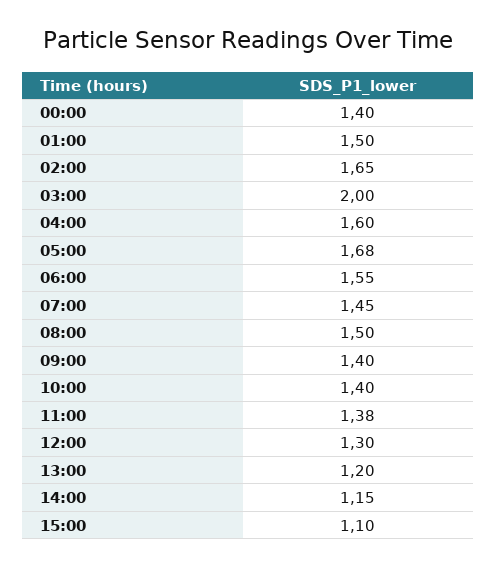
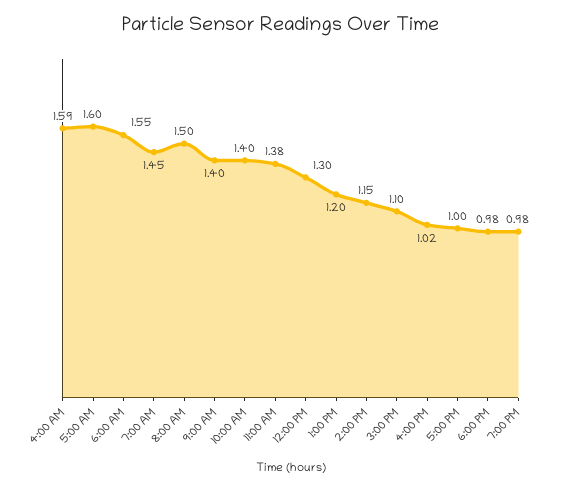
00:00: 1.4 -> none
01:00: 1.5 -> none
02:00: 1.65 -> none
03:00: 2 -> none
04:00: 1.6 -> 1.59
05:00: 1.68 -> 1.6
4:00 PM: none -> 1.02
5:00 PM: none -> 1
6:00 PM: none -> 0.98
7:00 PM: none -> 0.98

